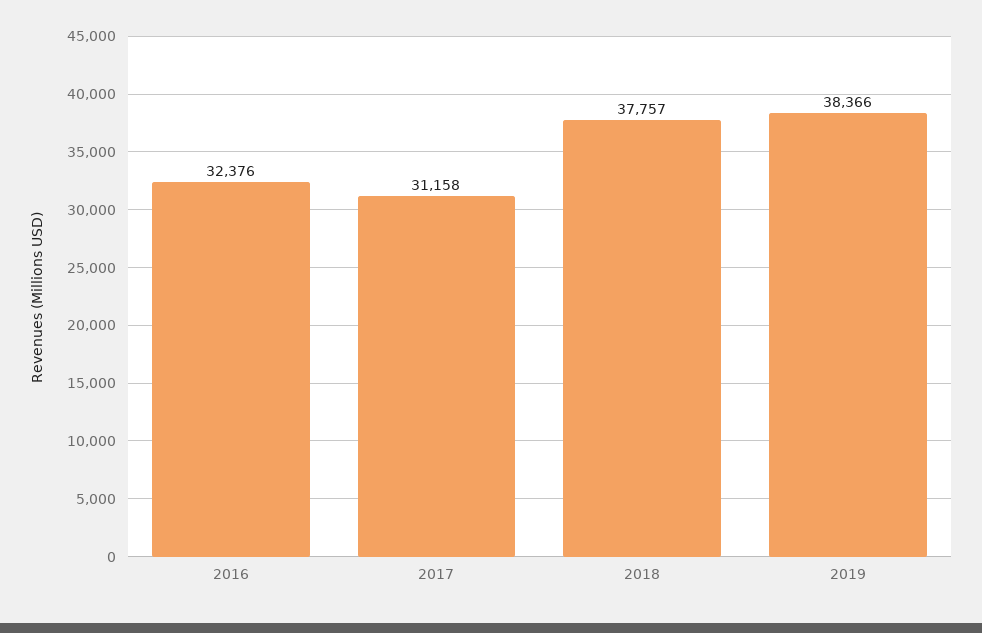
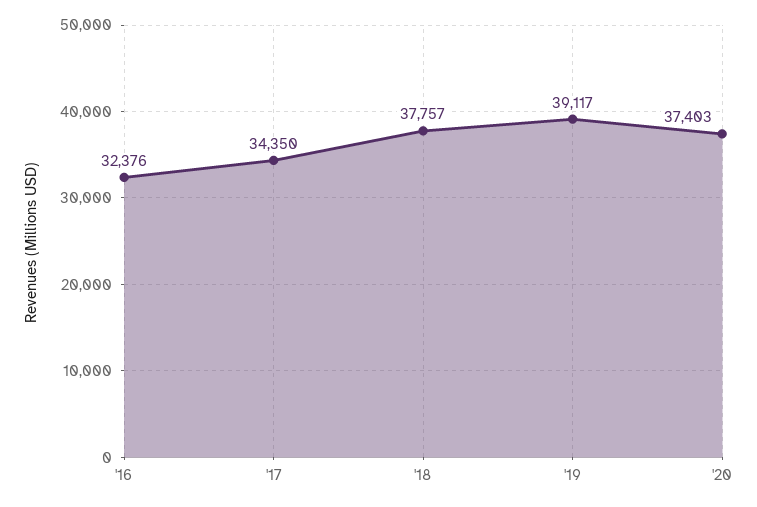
2017: 31158 -> 34350
2019: 38366 -> 39117
'20: none -> 37403

